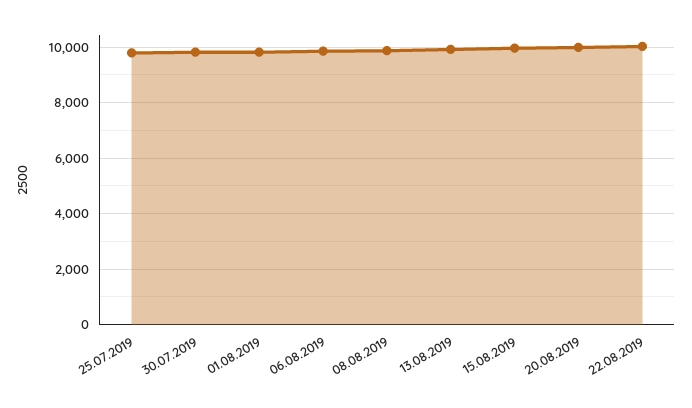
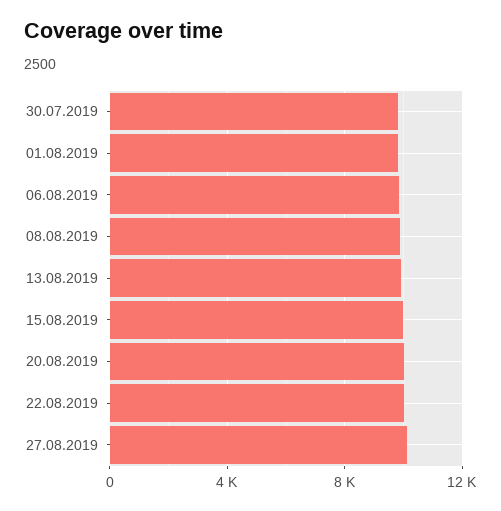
25.07.2019: 9750 -> none
27.08.2019: none -> 10000

